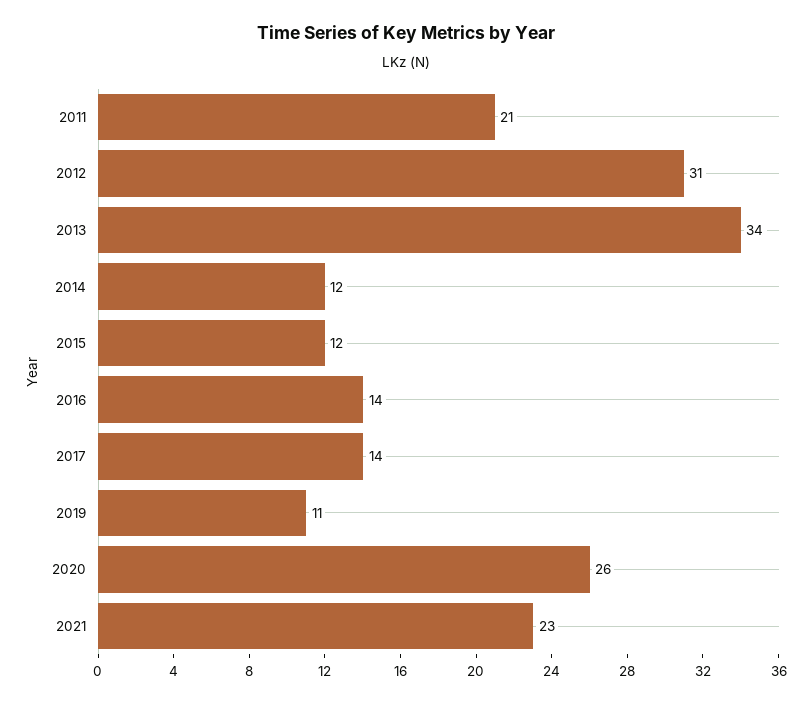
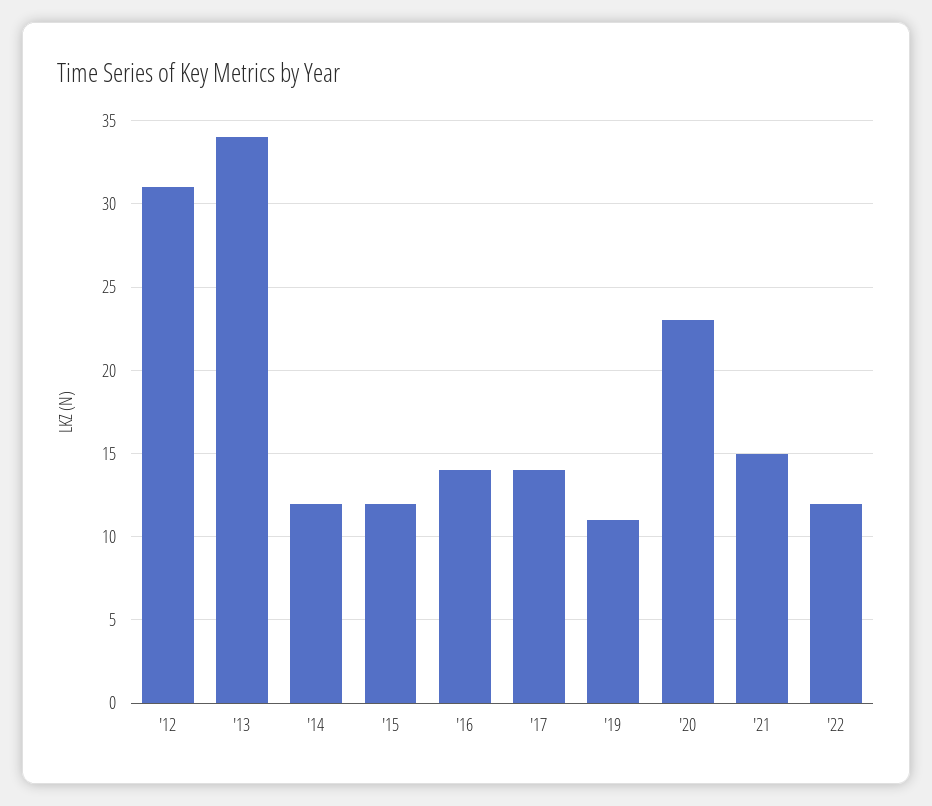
2011: 21 -> none
2020: 26 -> 23
2021: 23 -> 15
'22: none -> 12

